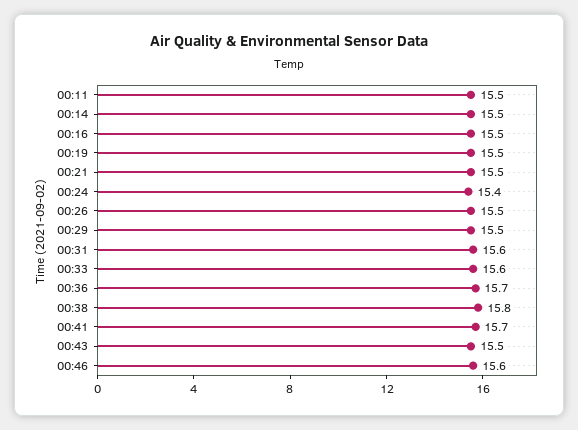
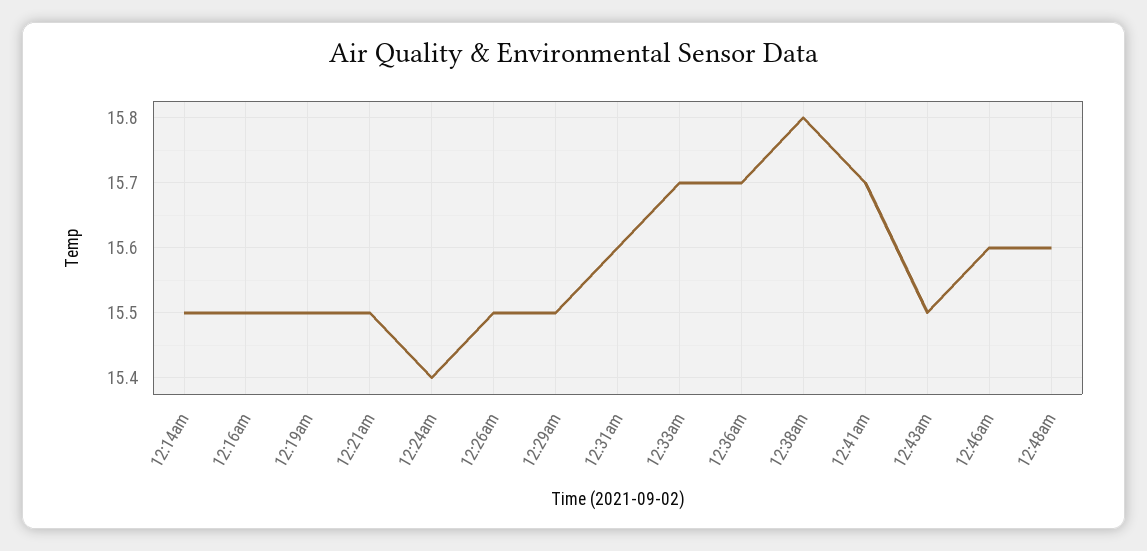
00:11: 15.5 -> none
00:33: 15.6 -> 15.7
12:48am: none -> 15.6

